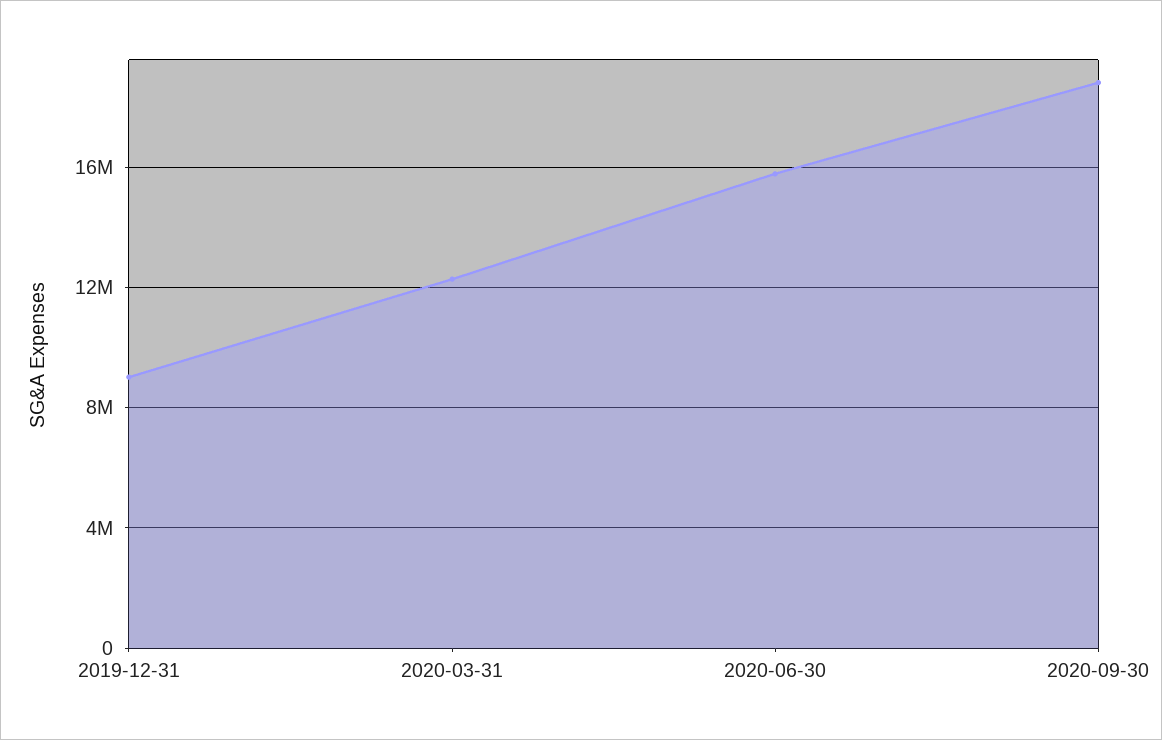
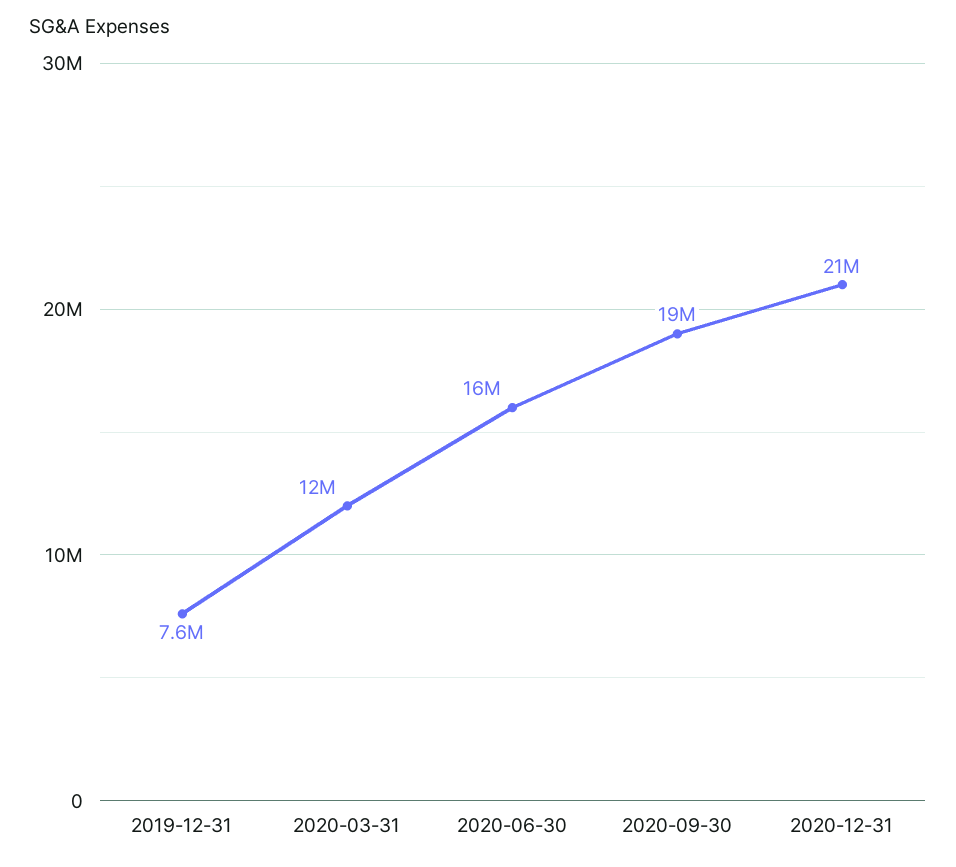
2019-12-31: 9000000 -> 7600000
2020-12-31: none -> 21000000

